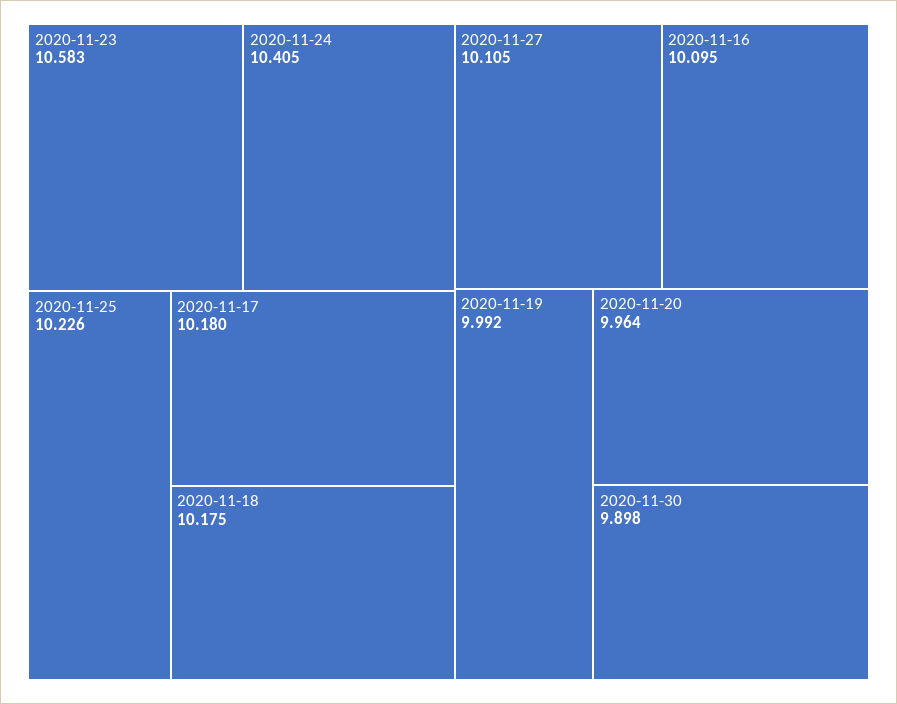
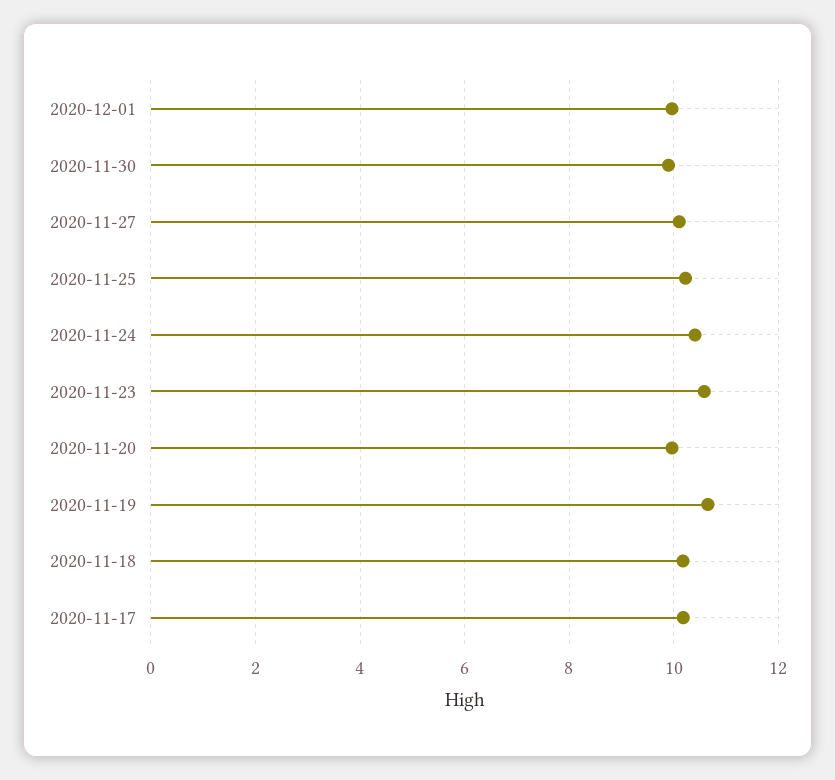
2020-11-16: 10.095 -> none
2020-11-19: 9.992 -> 10.6
2020-12-01: none -> 10

